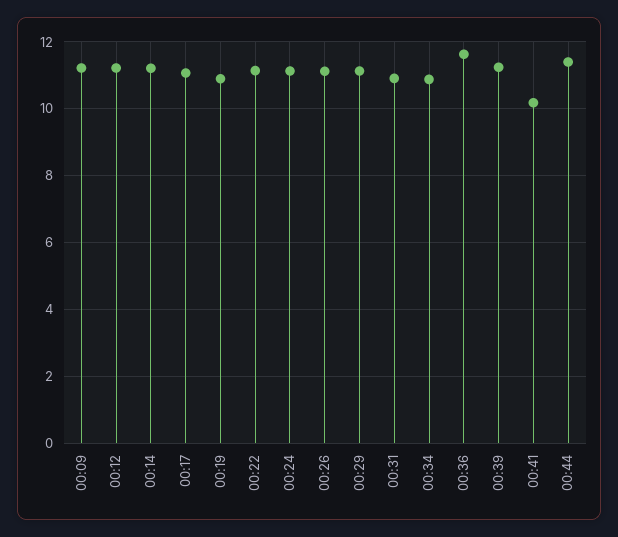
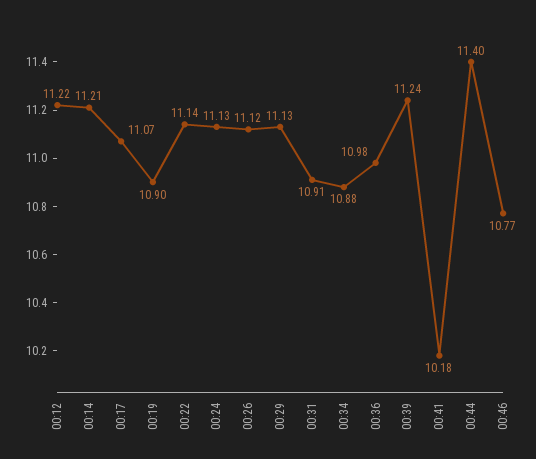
00:09: 11.2 -> none
00:36: 11.6 -> 10.98
00:46: none -> 10.77

